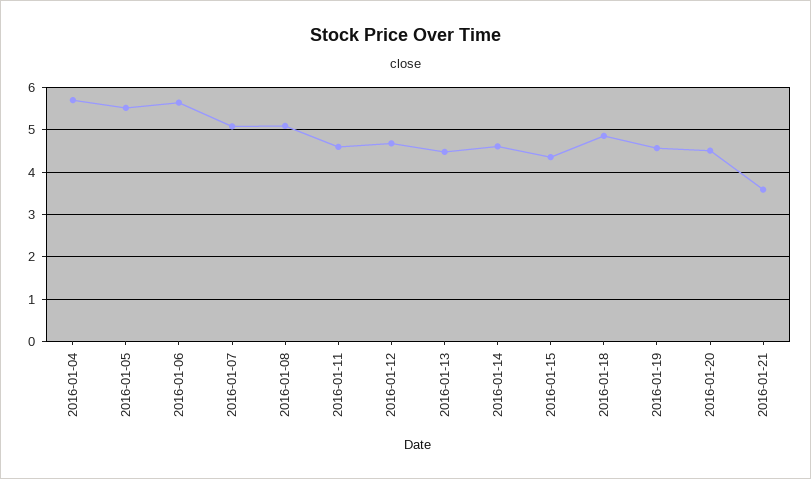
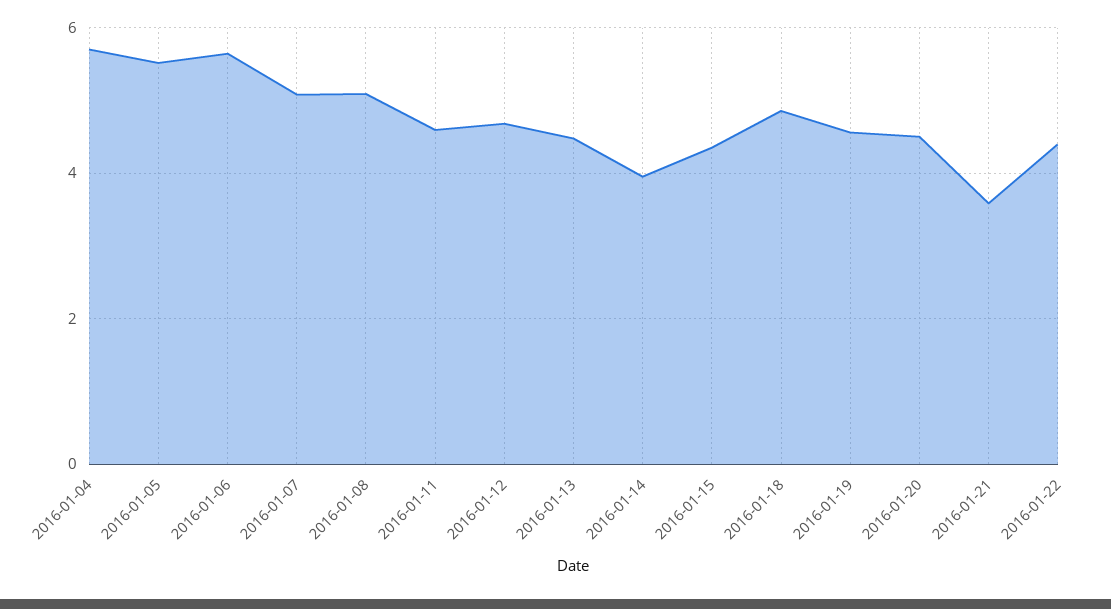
2016-01-14: 4.6 -> 4
2016-01-22: none -> 4.4

